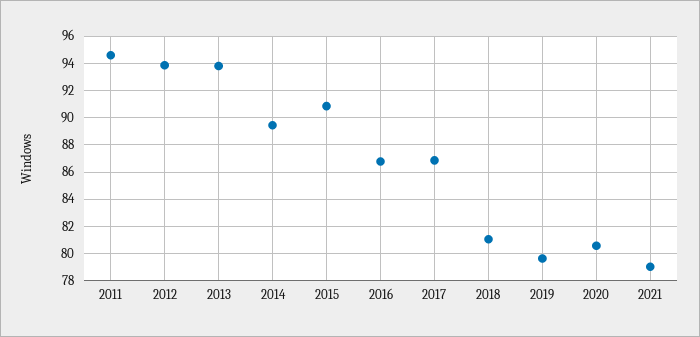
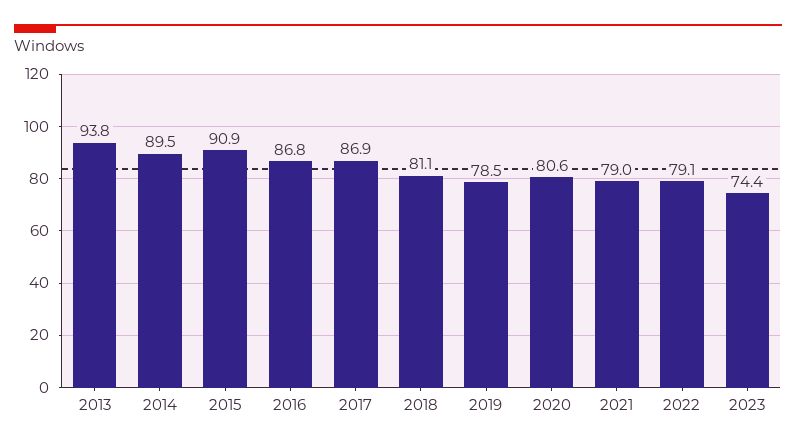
2011: 94.5 -> none
2012: 94 -> none
2019: 79.5 -> 78.5
2022: none -> 79.1
2023: none -> 74.4

